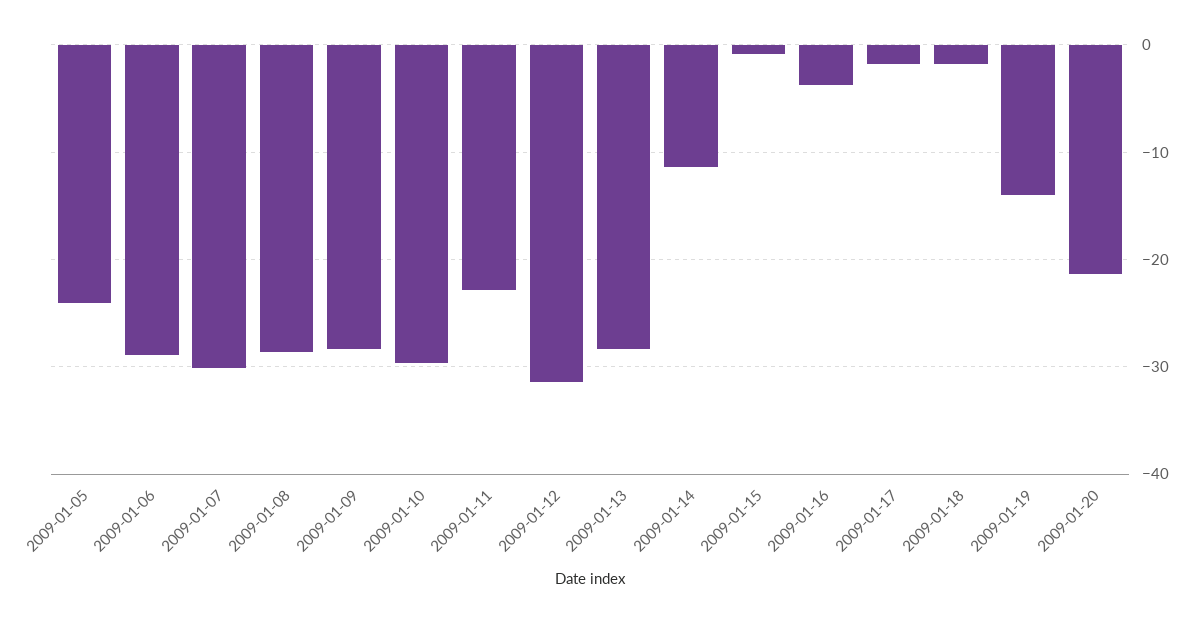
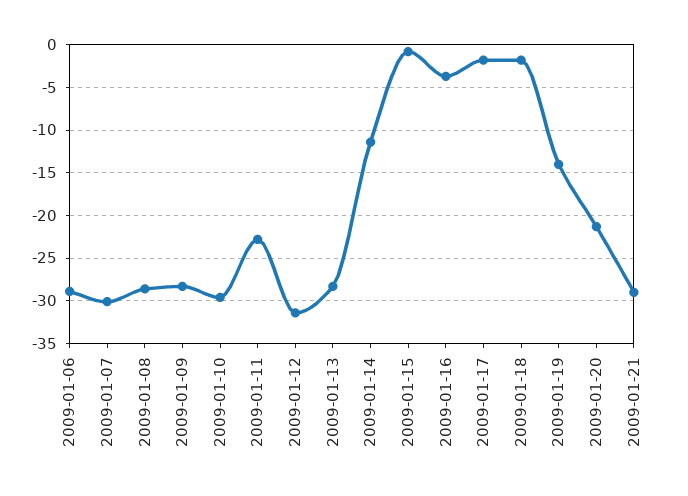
2009-01-05: -24 -> none
2009-01-21: none -> -29

